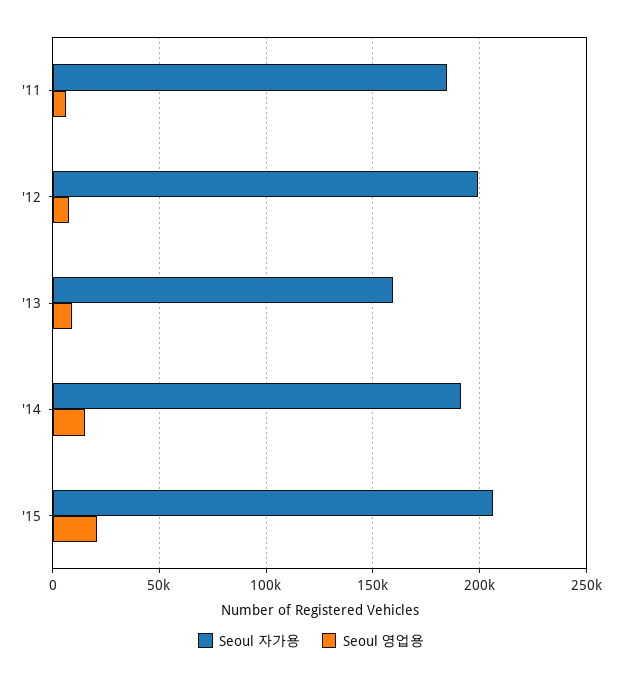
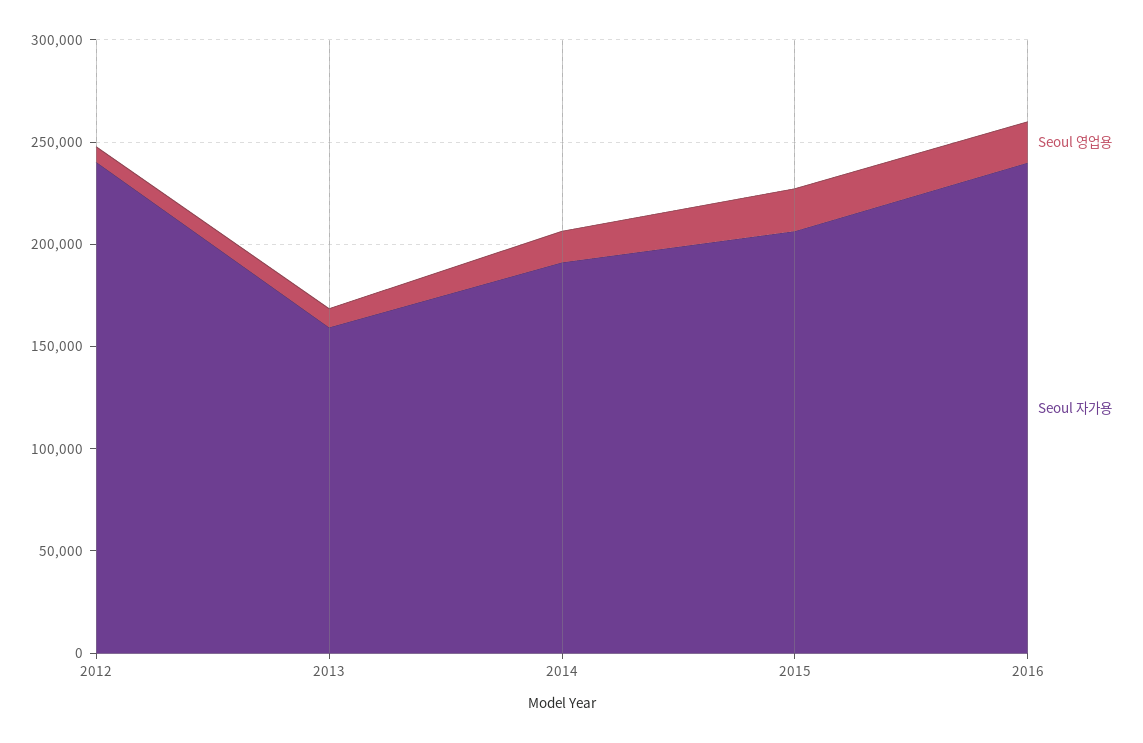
Seoul 자가용, '11: 185000 -> none
Seoul 영업용, '11: 5000 -> none
Seoul 자가용, '12: 200000 -> 240000
Seoul 영업용, 2016: none -> 20000
Seoul 자가용, 2016: none -> 240000

